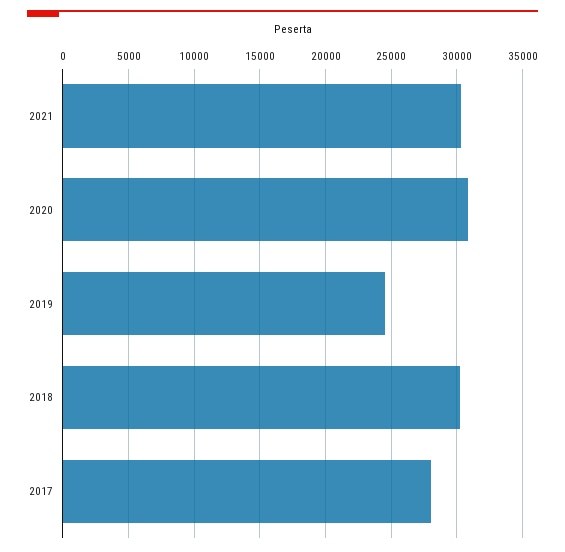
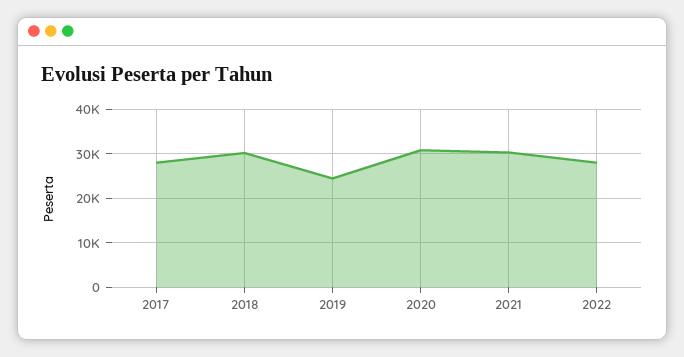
2022: none -> 28000

